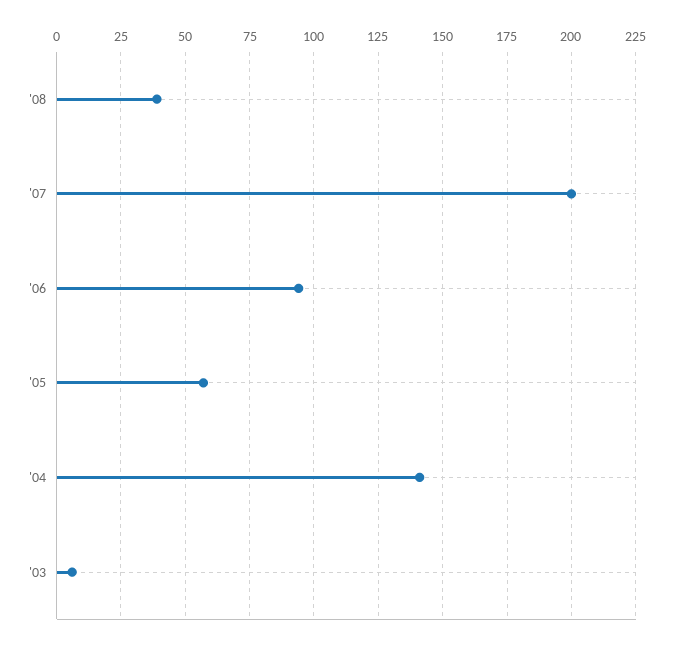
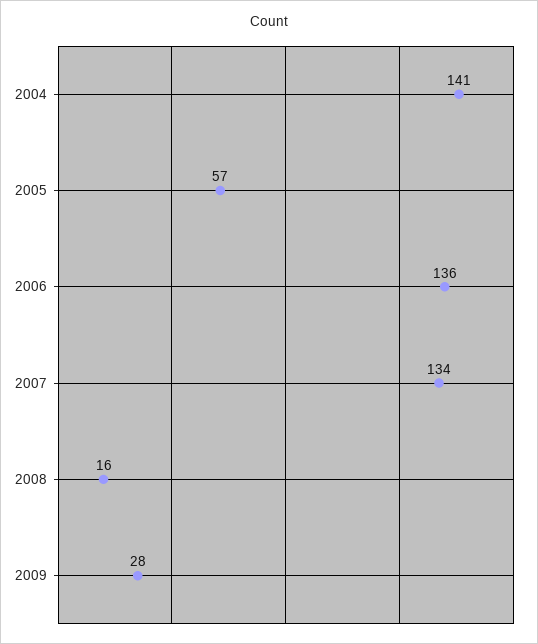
'08: 40 -> 16
'07: 200 -> 134
'06: 95 -> 136
'03: 5 -> none
2009: none -> 28

